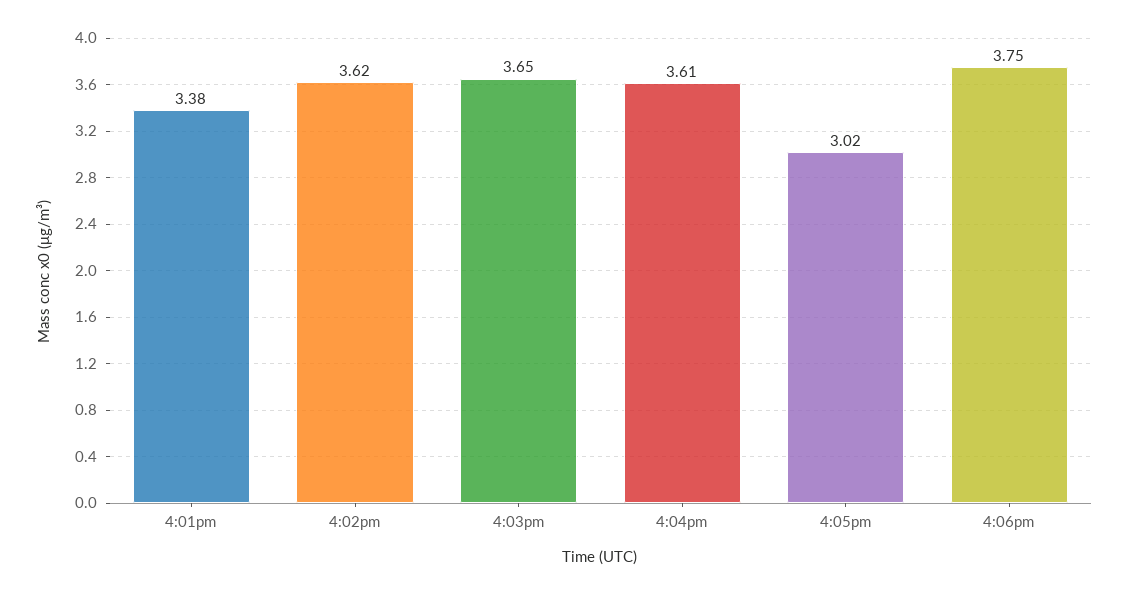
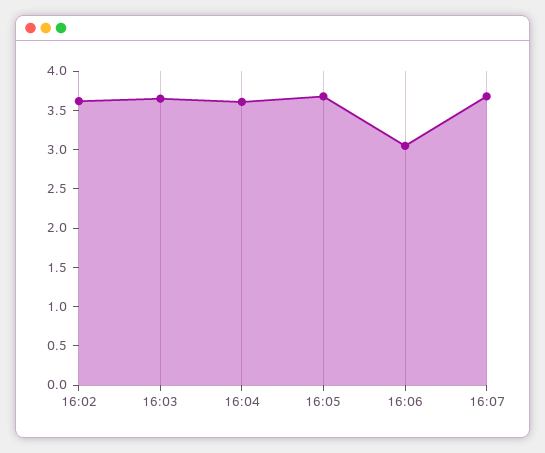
4:01pm: 3.38 -> none
4:05pm: 3.02 -> 3.75
4:06pm: 3.75 -> 3
16:07: none -> 3.75

